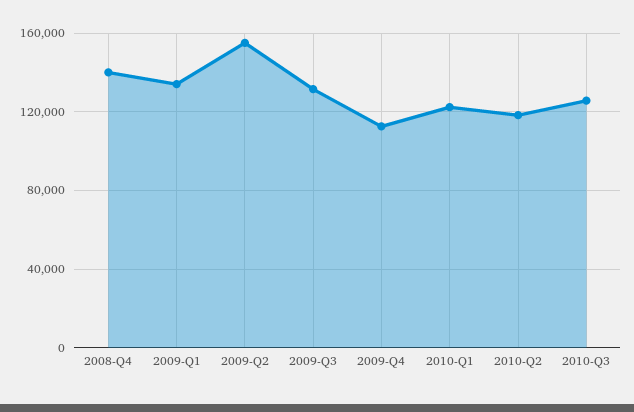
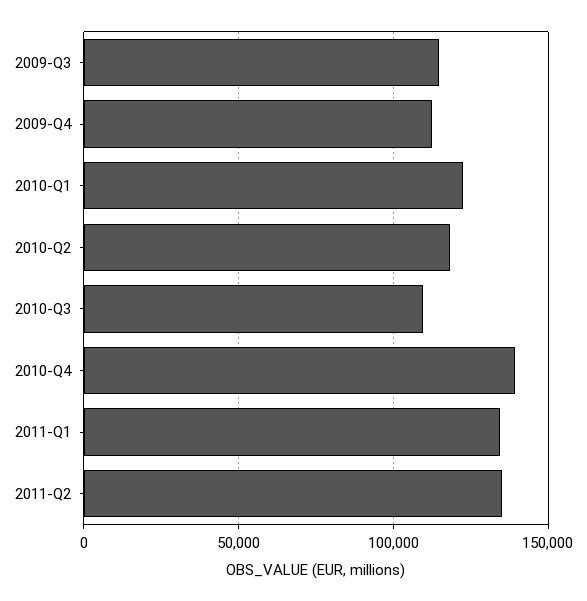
2008-Q4: 140000 -> none
2009-Q1: 135000 -> none
2009-Q2: 155000 -> none
2009-Q3: 130000 -> 115000
2010-Q3: 125000 -> 110000
2010-Q4: none -> 140000
2011-Q1: none -> 135000
2011-Q2: none -> 135000

